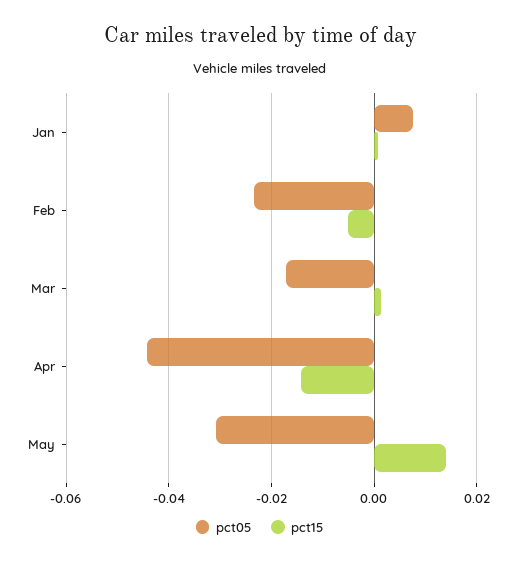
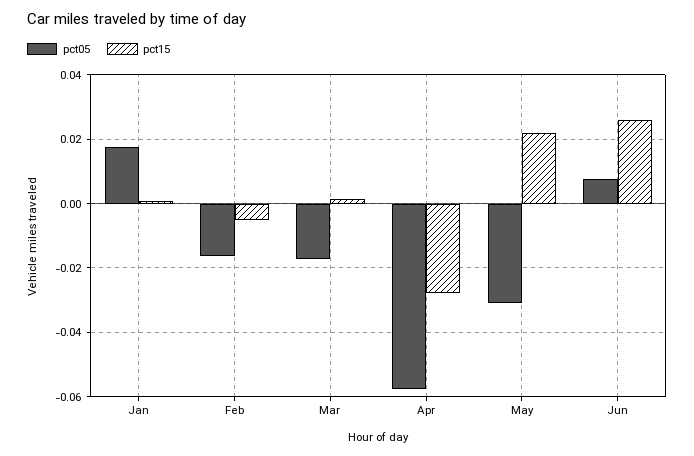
pct05, Jan: 0.008 -> 0.018
pct05, Feb: -0.024 -> -0.016
pct05, Apr: -0.044 -> -0.058
pct15, Apr: -0.014 -> -0.028
pct15, May: 0.014 -> 0.022
pct05, Jun: none -> 0.008
pct15, Jun: none -> 0.026

